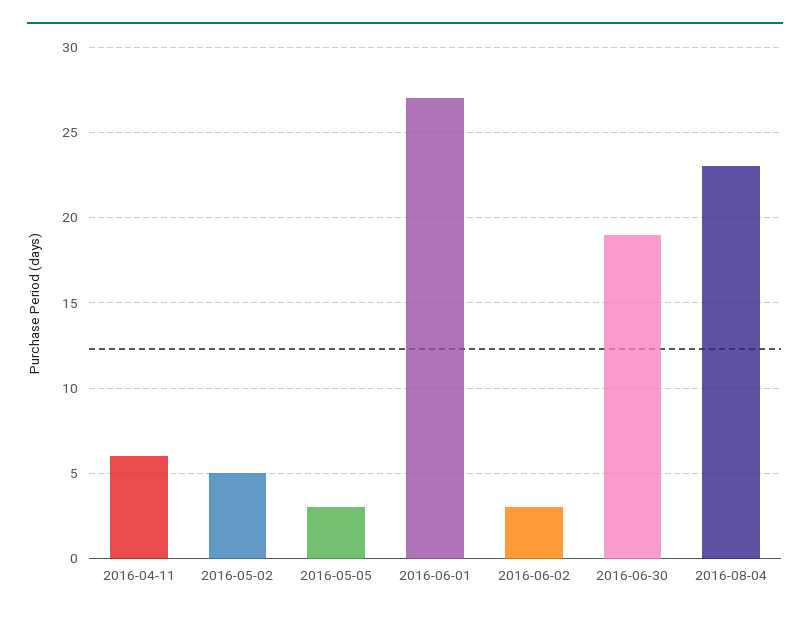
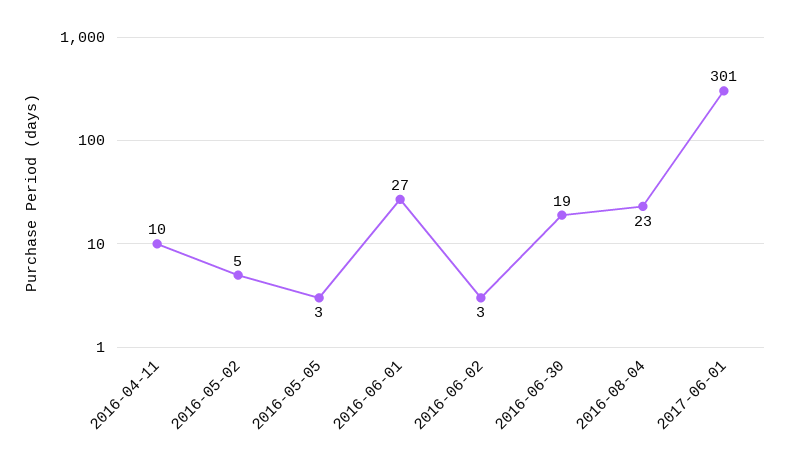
2016-04-11: 6 -> 10
2017-06-01: none -> 301

